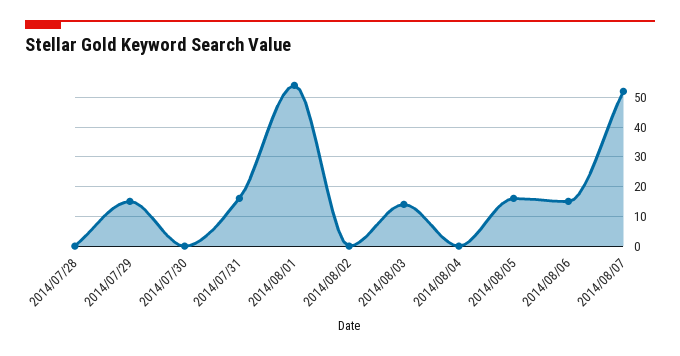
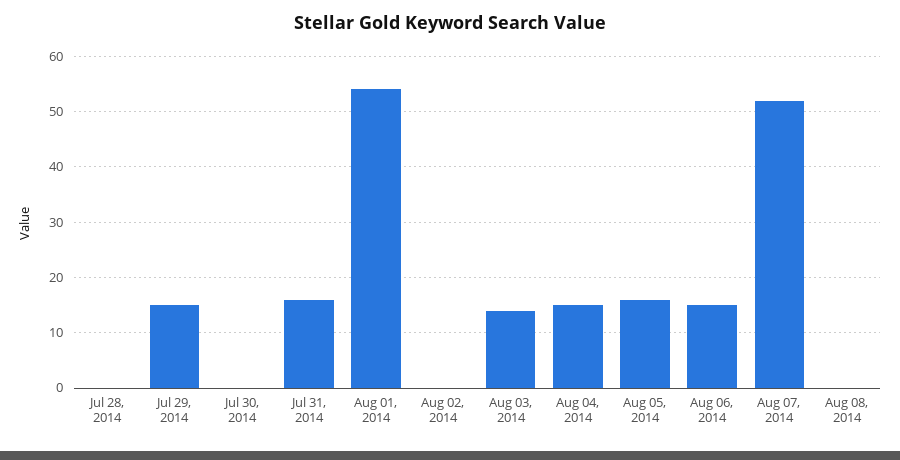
2014/08/04: 0 -> 15
Aug 08, 2014: none -> 0

